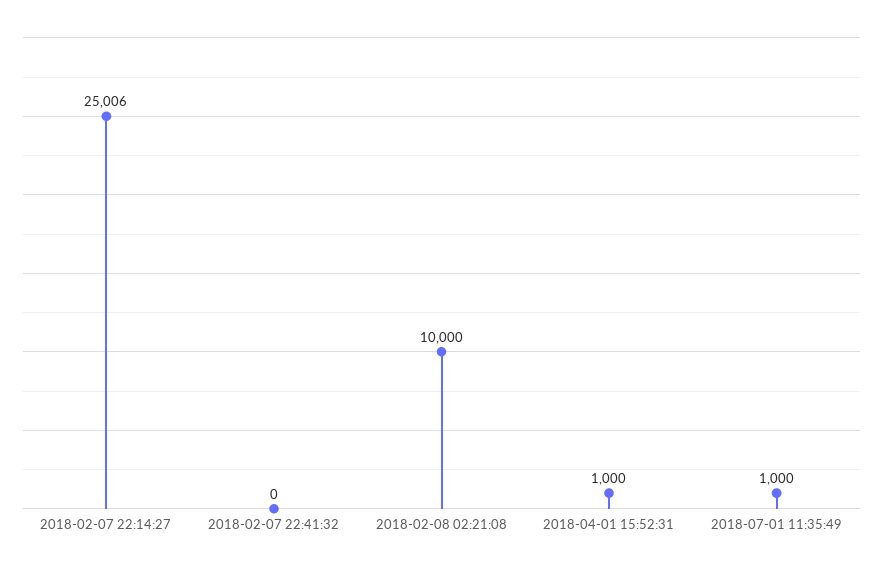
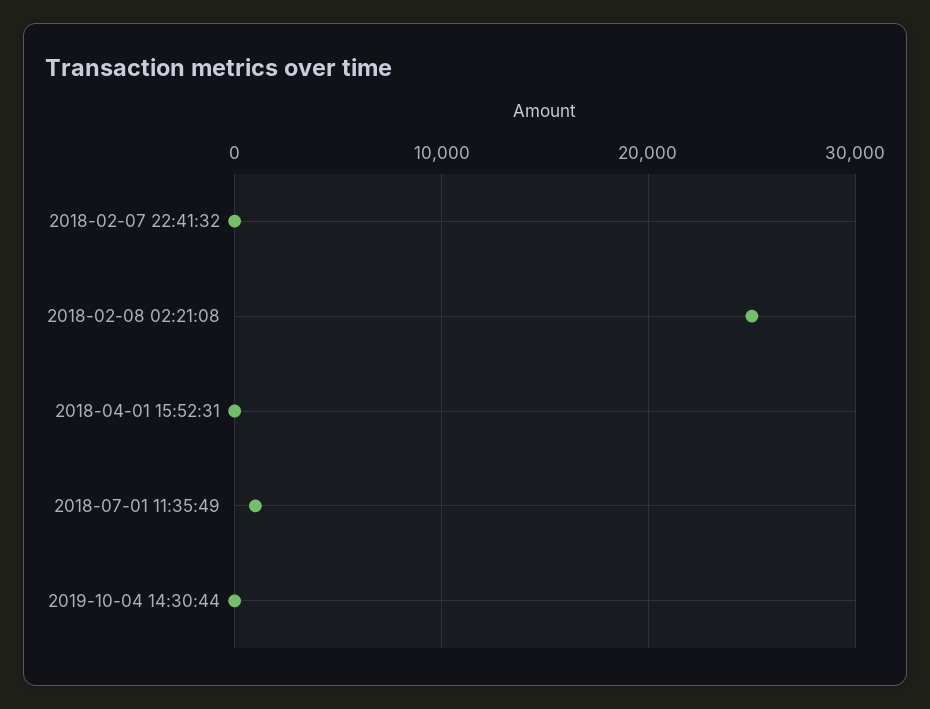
2018-02-07 22:14:27: 25006 -> none
2018-02-08 02:21:08: 10000 -> 25000
2018-04-01 15:52:31: 1000 -> 0
2019-10-04 14:30:44: none -> 0

